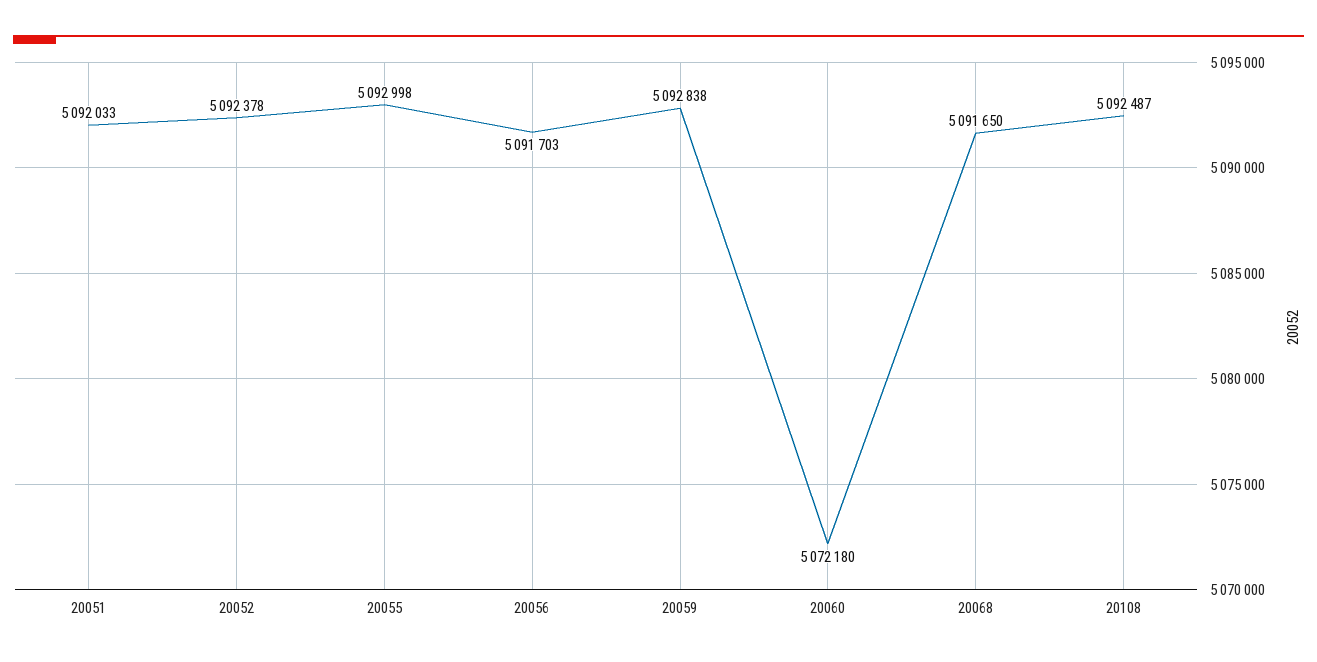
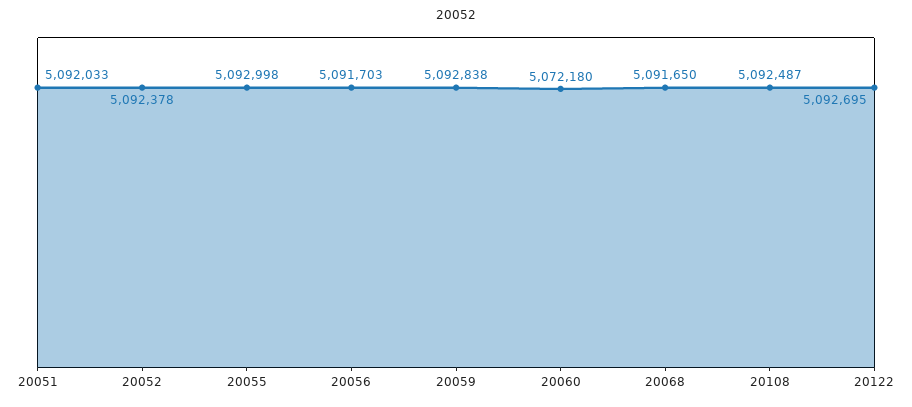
20122: none -> 5092695

